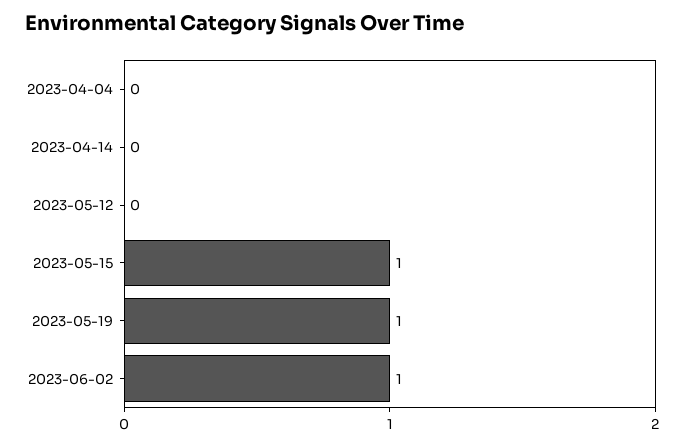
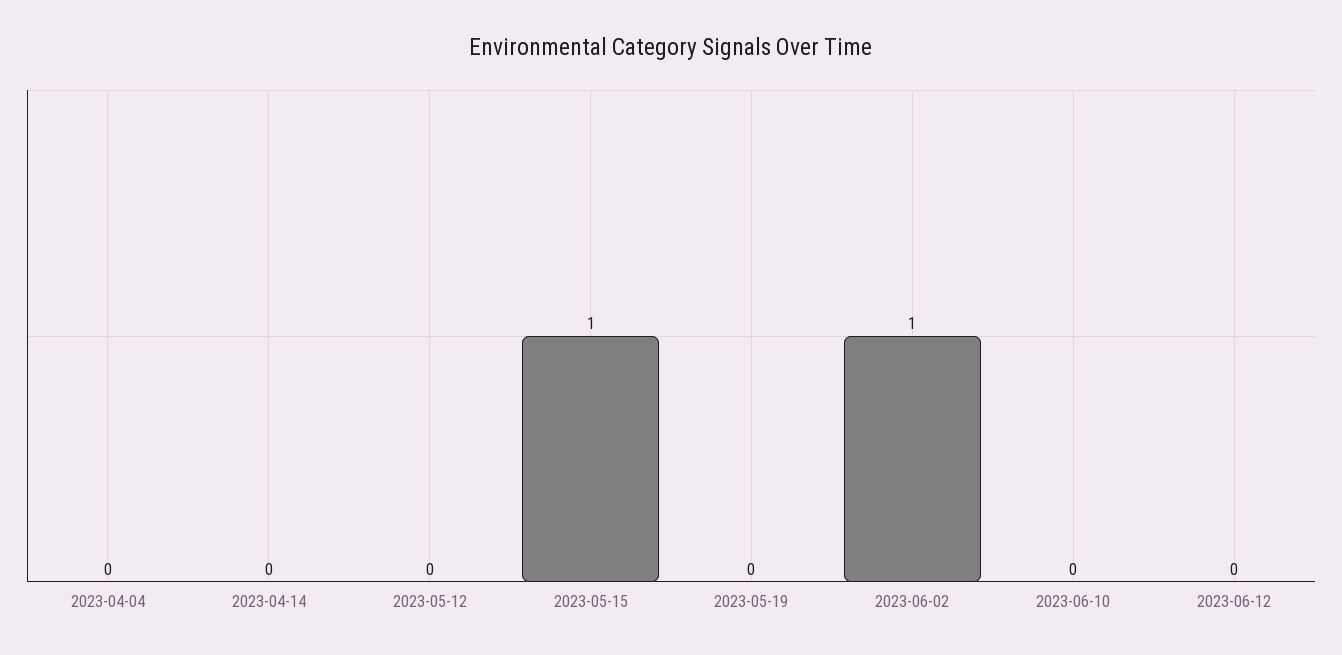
2023-05-19: 1 -> 0
2023-06-10: none -> 0
2023-06-12: none -> 0

